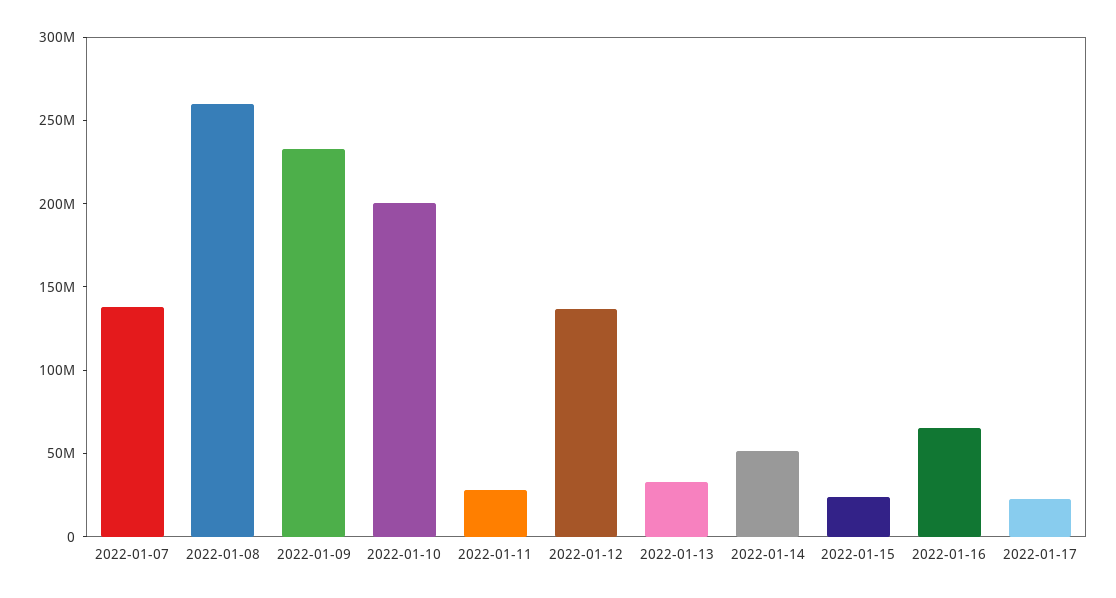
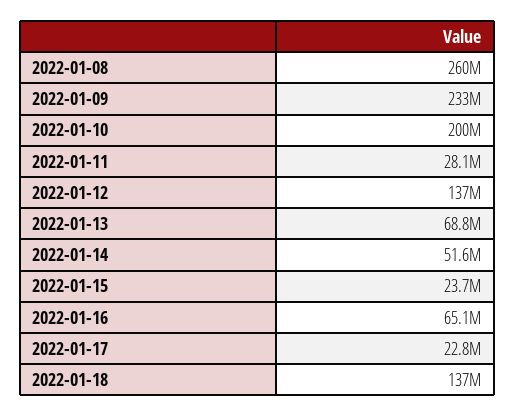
2022-01-07: 140000000 -> none
2022-01-13: 30000000 -> 68800000
2022-01-18: none -> 137000000

